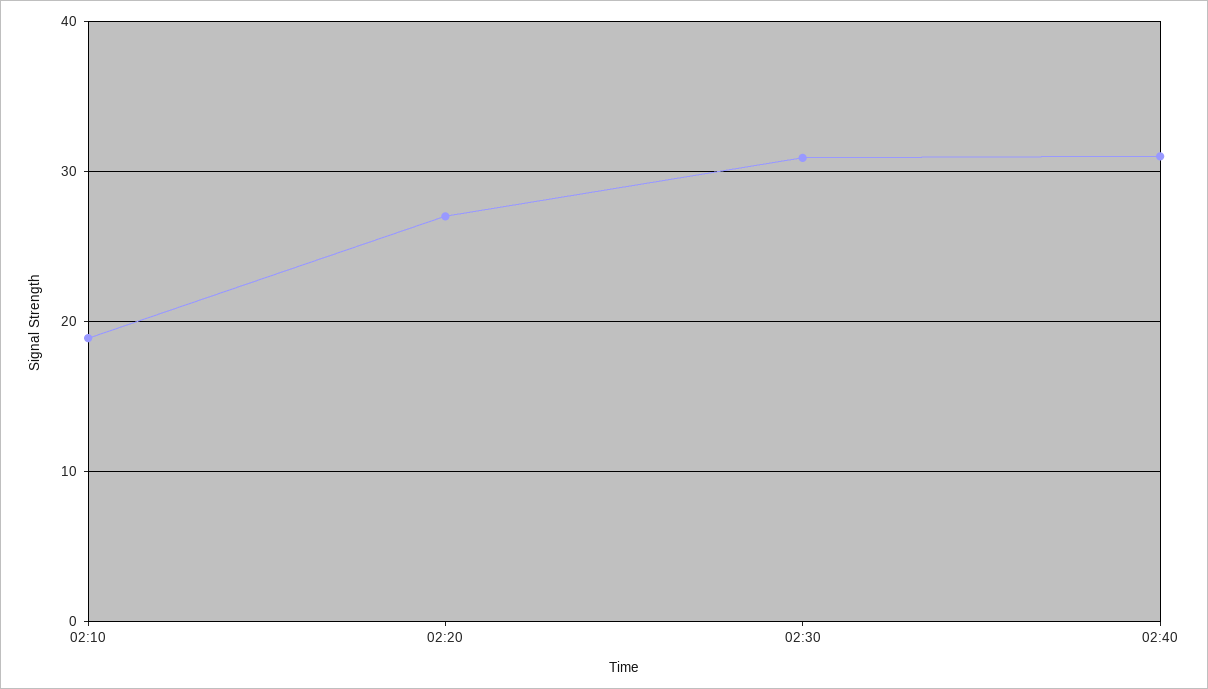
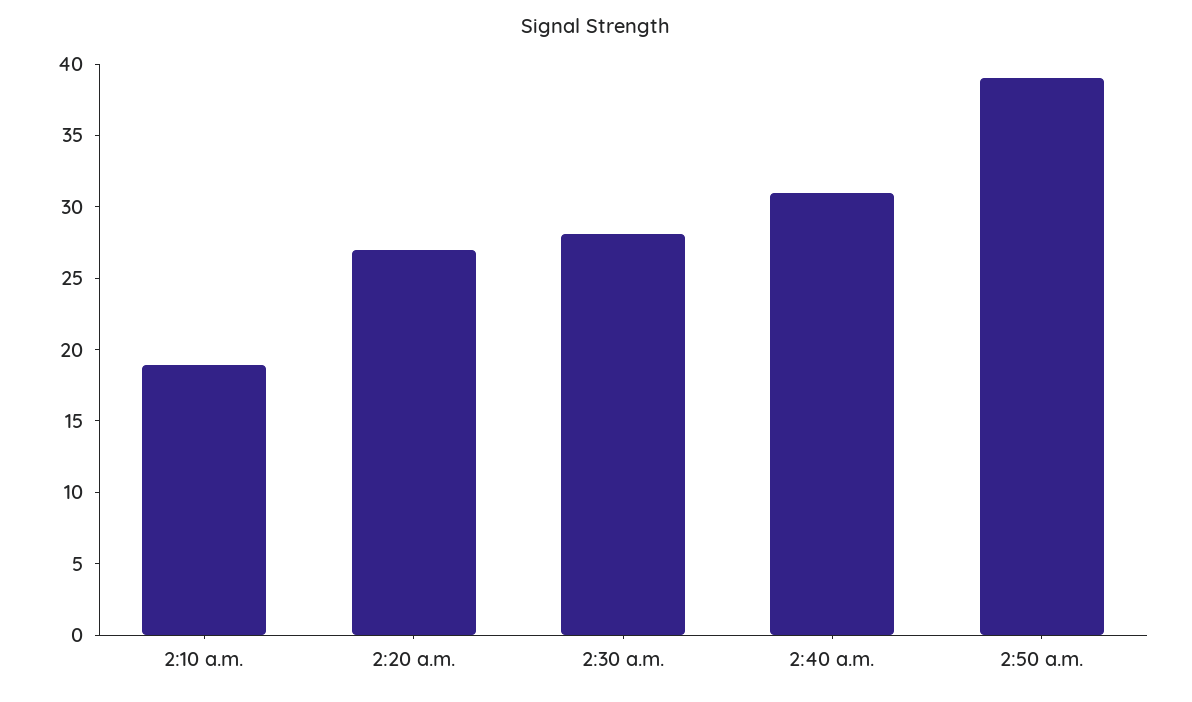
02:30: 31 -> 28
2:50 a.m.: none -> 39

